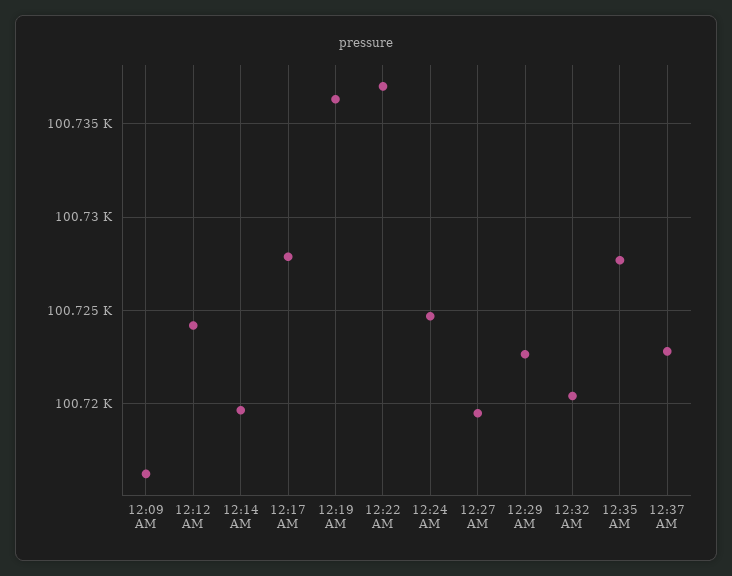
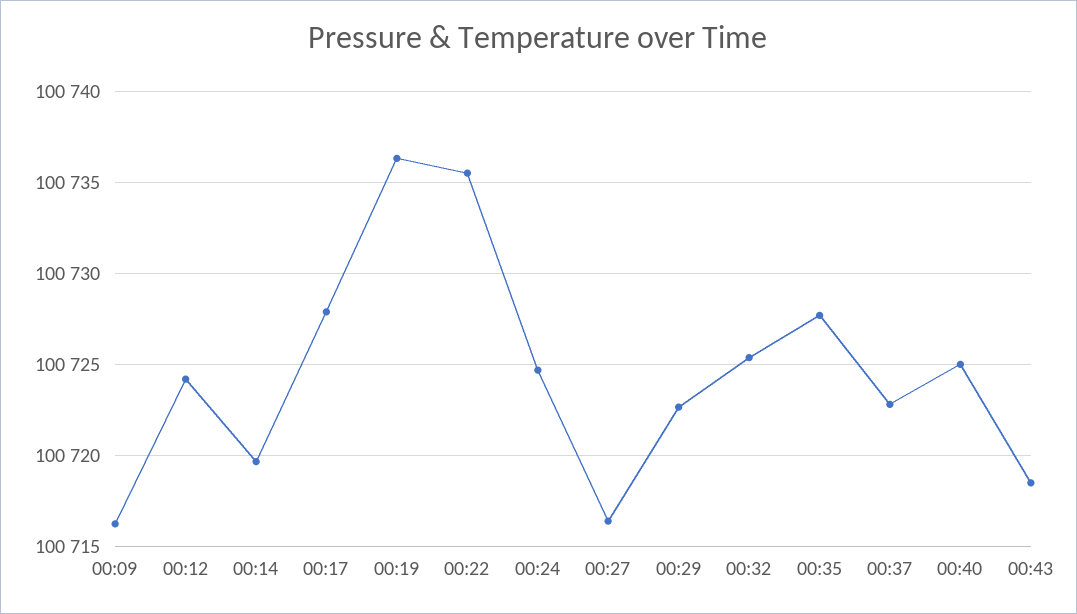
12:22 AM: 100737 -> 100735.5
12:27 AM: 100719.5 -> 100716.5
12:32 AM: 100720.5 -> 100725.5
00:40: none -> 100725
00:43: none -> 100718.5

